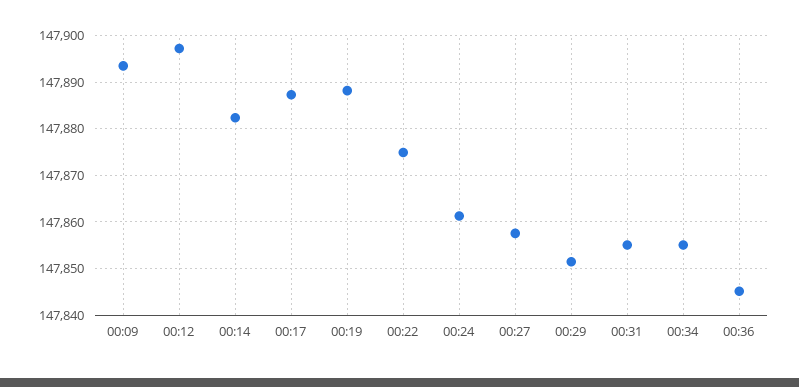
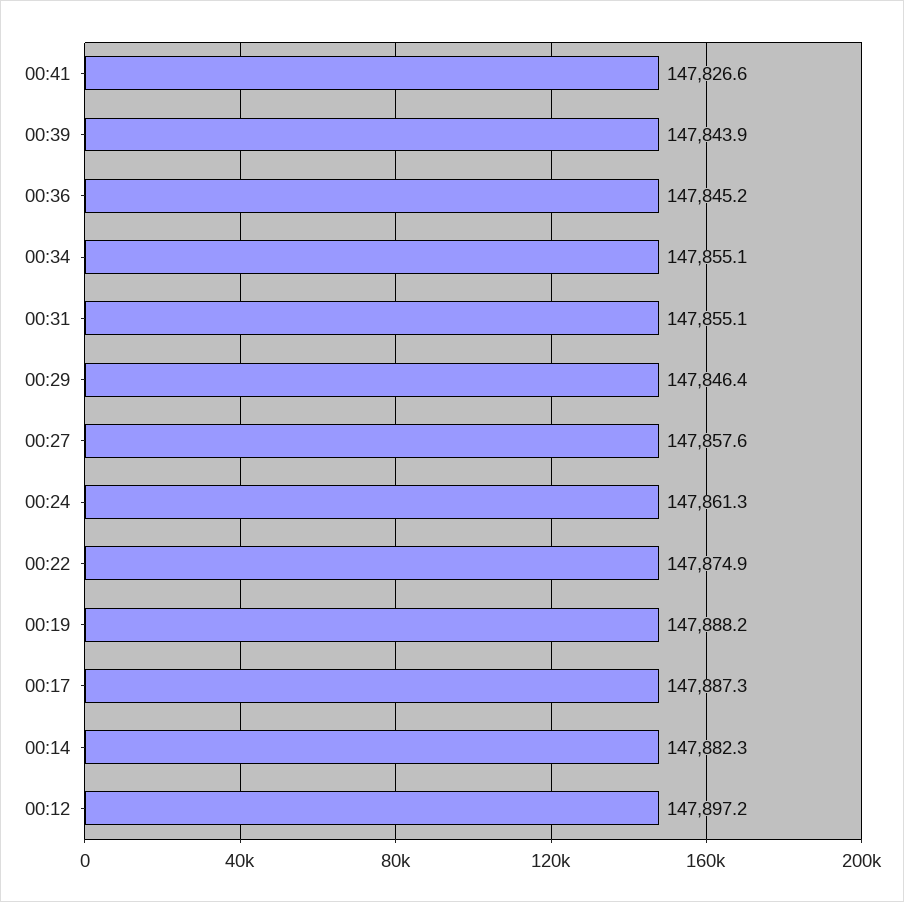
00:09: 147894 -> none
00:29: 147852 -> 147846.4
00:41: none -> 147826.6
00:39: none -> 147843.9

